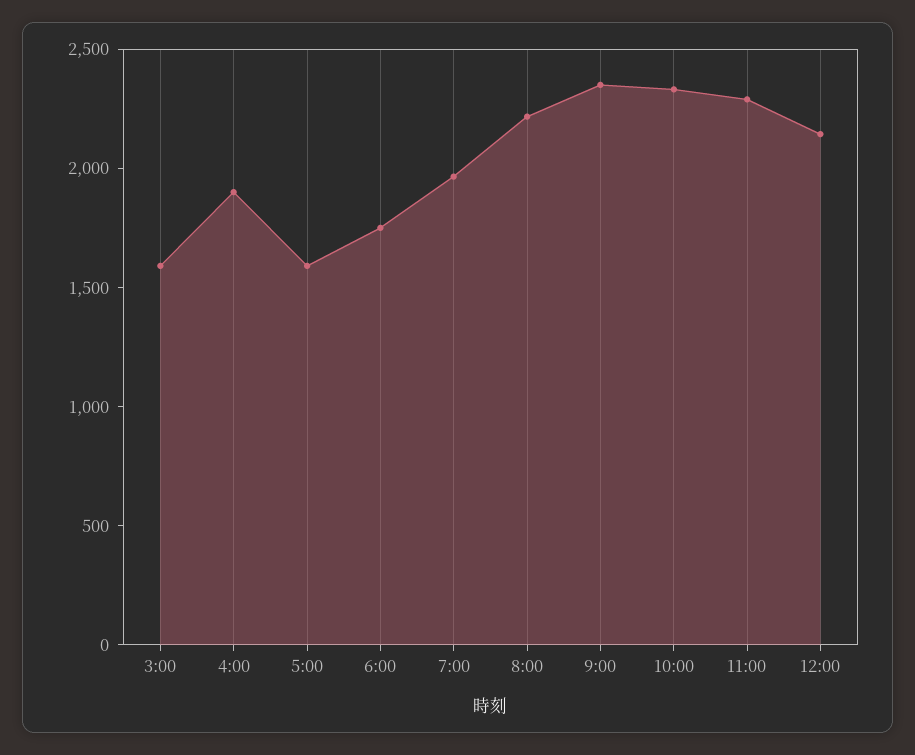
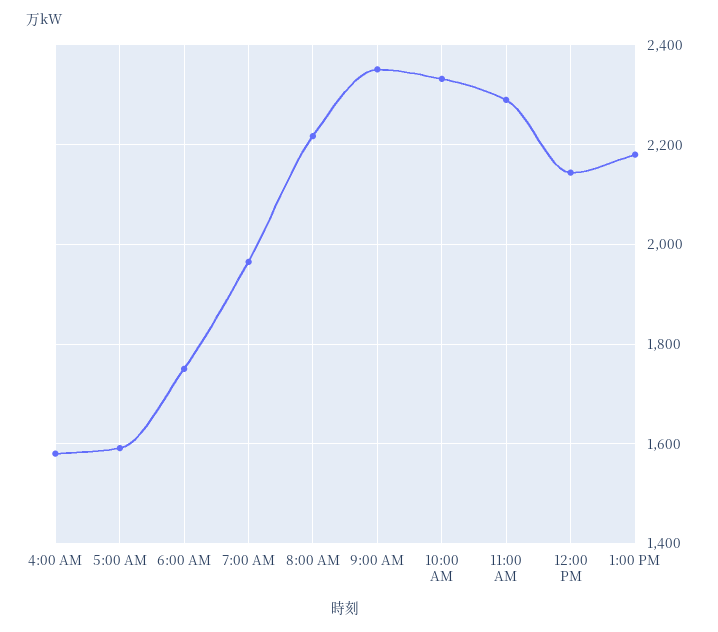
3:00: 1600 -> none
4:00: 1900 -> 1580
1:00 PM: none -> 2180

